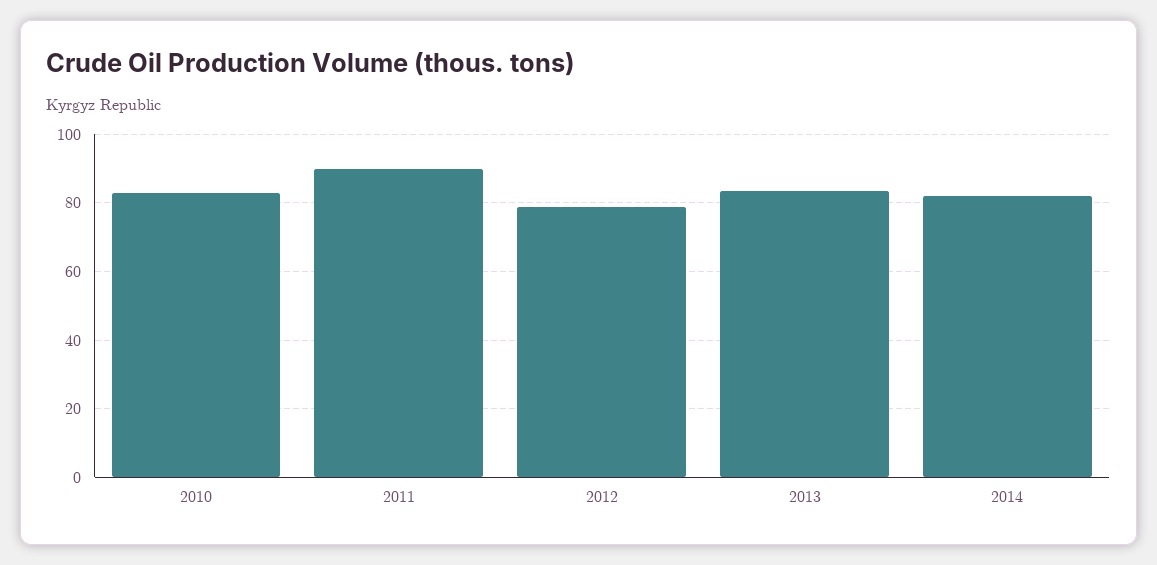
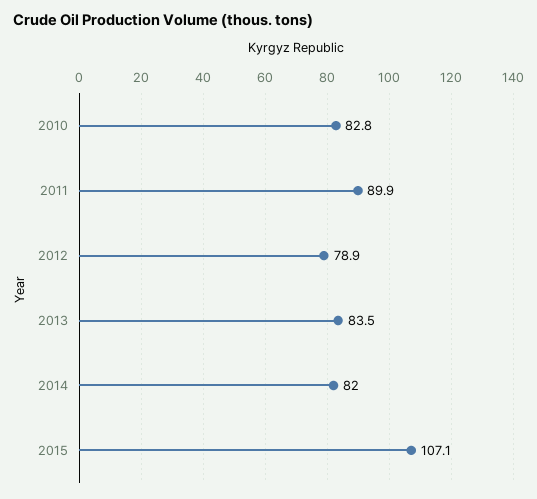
2015: none -> 107.1

